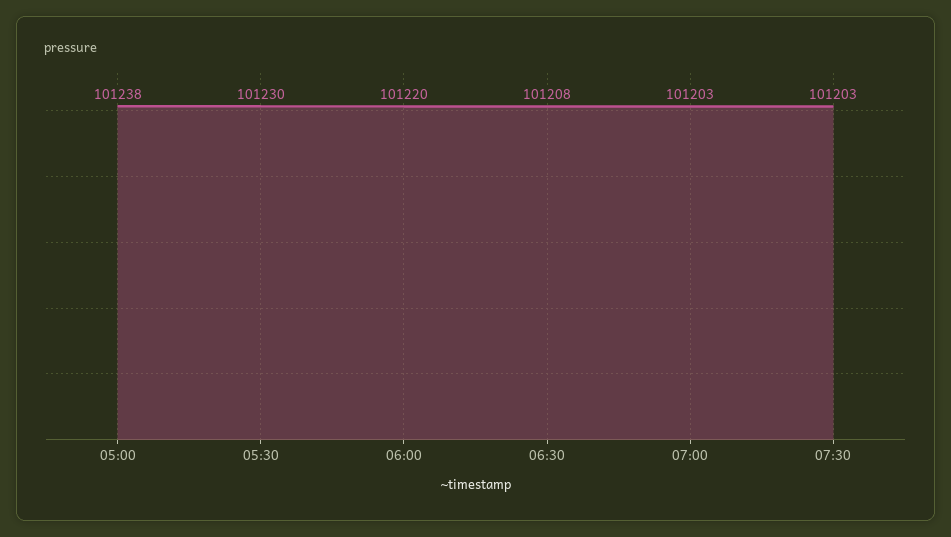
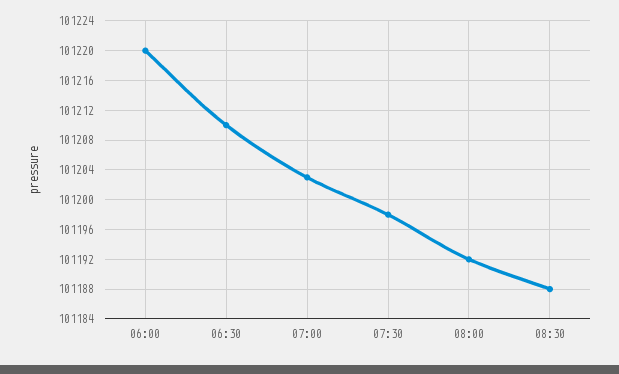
05:00: 101238 -> none
05:30: 101230 -> none
06:30: 101208 -> 101210
07:30: 101203 -> 101198
08:00: none -> 101192
08:30: none -> 101188

